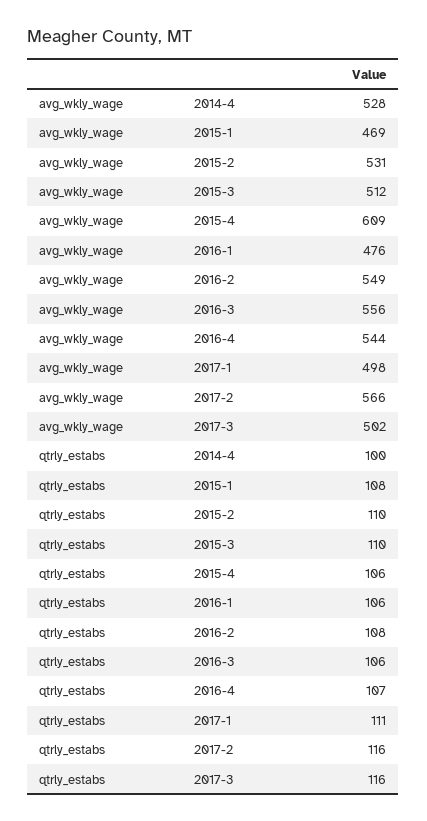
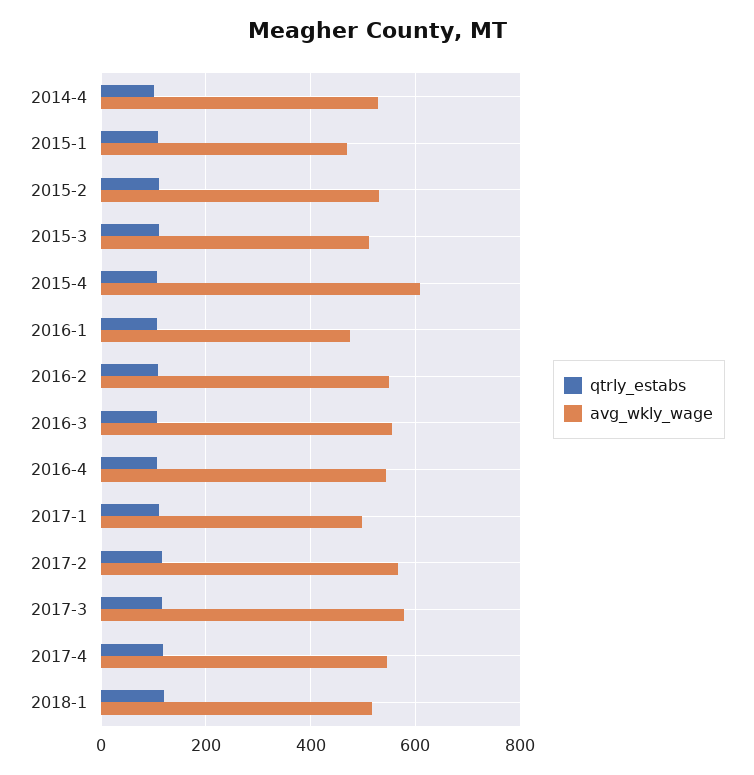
avg_wkly_wage, 2017-3: 502 -> 580
qtrly_estabs, 2017-4: none -> 120
avg_wkly_wage, 2017-4: none -> 540
qtrly_estabs, 2018-1: none -> 120
avg_wkly_wage, 2018-1: none -> 520

